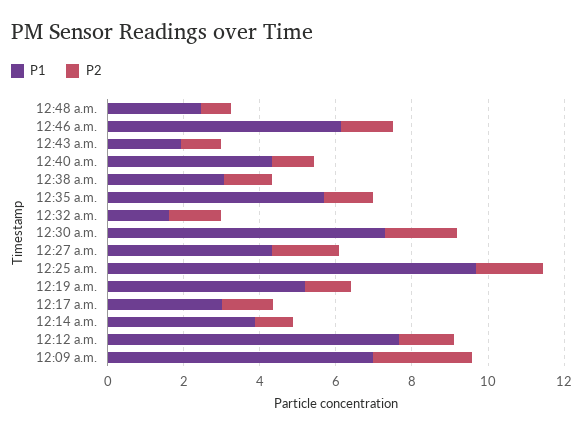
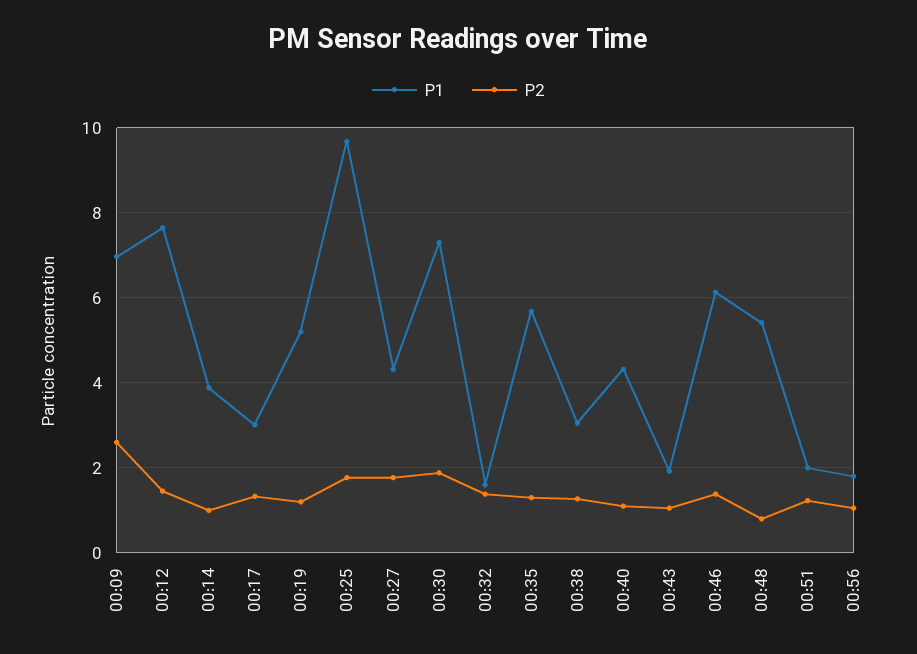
P1, 12:48 a.m.: 2.5 -> 5.4
P1, 00:51: none -> 2
P2, 00:51: none -> 1.2
P1, 00:56: none -> 1.8
P2, 00:56: none -> 1

